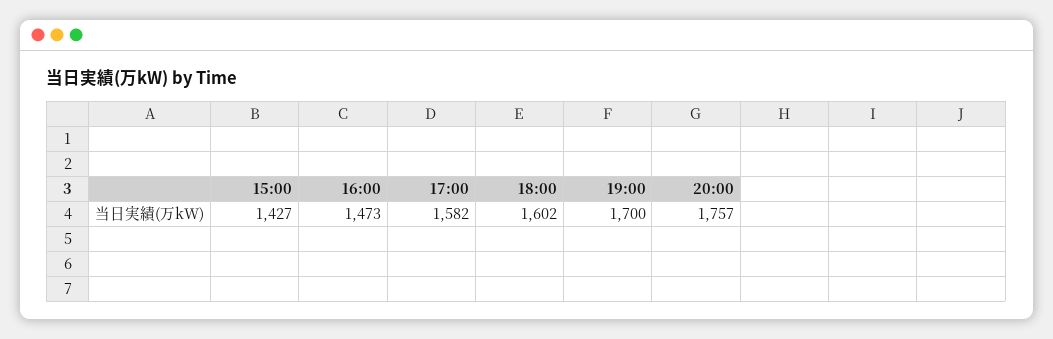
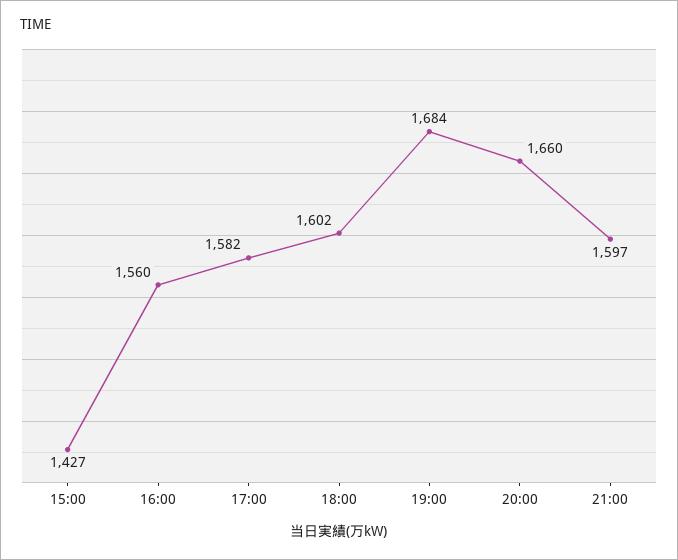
16:00: 1473 -> 1560
19:00: 1700 -> 1684
20:00: 1757 -> 1660
21:00: none -> 1597

